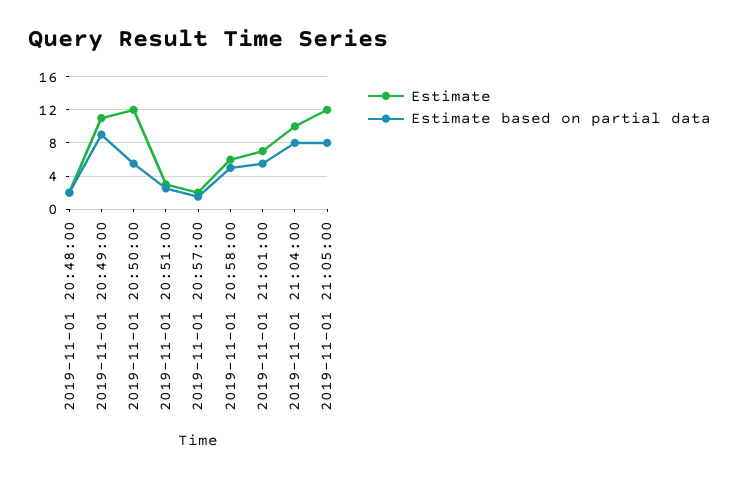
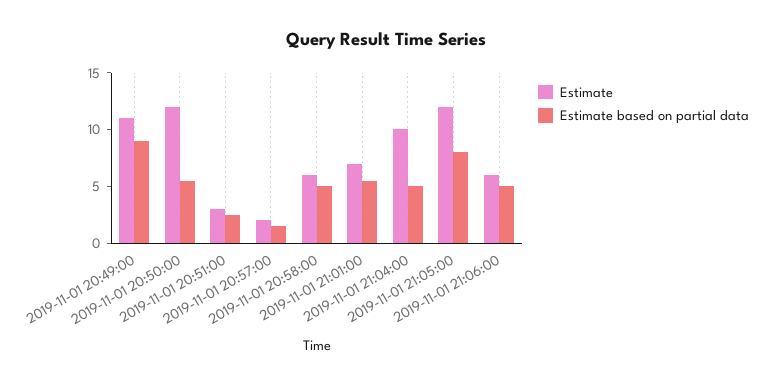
Estimate, 2019-11-01 20:48:00: 2 -> none
Estimate based on partial data, 2019-11-01 20:48:00: 2 -> none
Estimate based on partial data, 2019-11-01 21:04:00: 8 -> 5
Estimate, 2019-11-01 21:06:00: none -> 6
Estimate based on partial data, 2019-11-01 21:06:00: none -> 5

